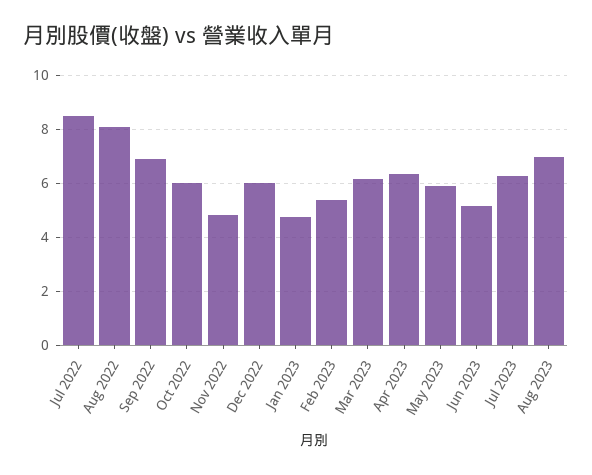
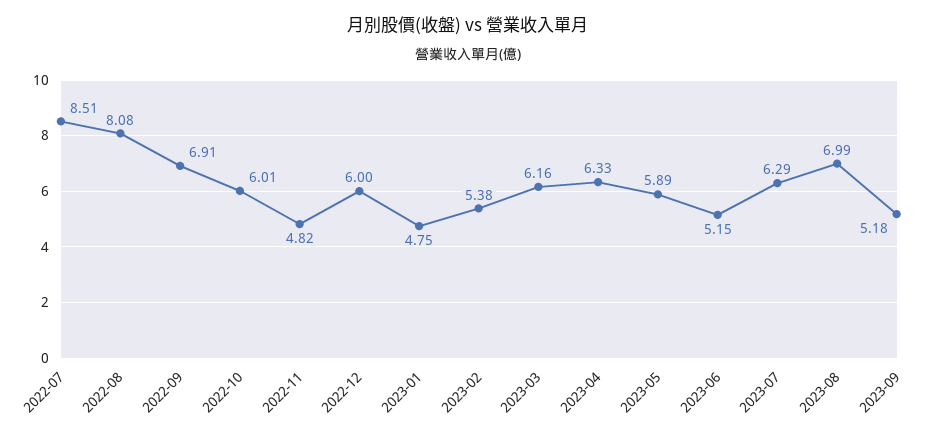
2023-09: none -> 5.18

